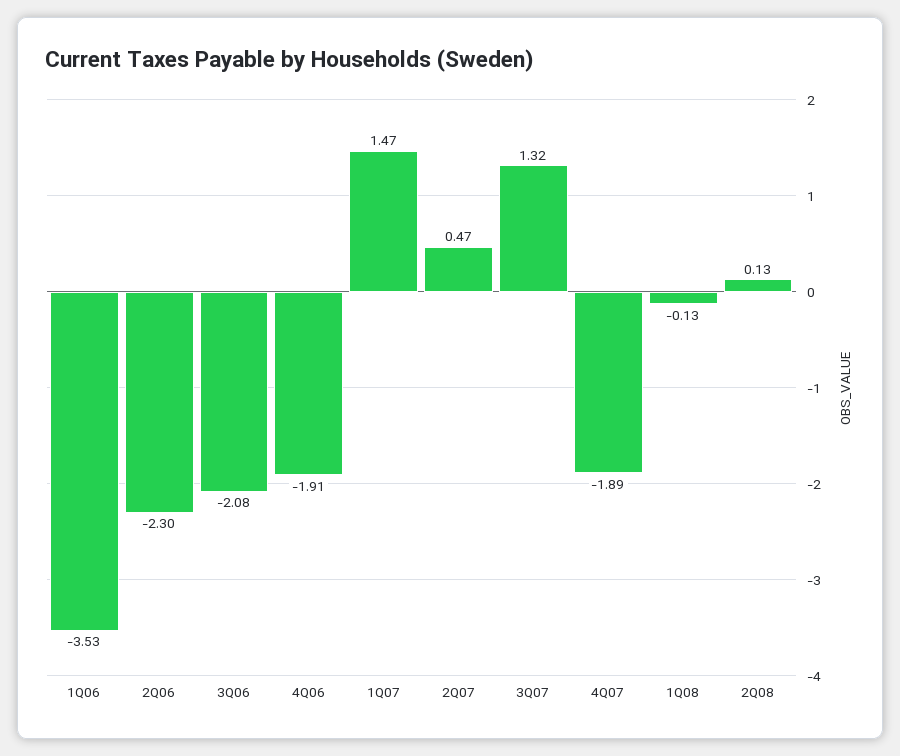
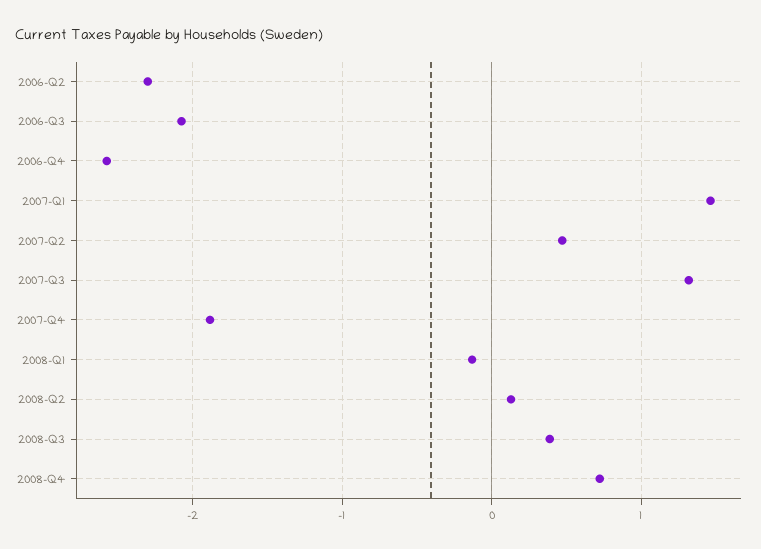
1Q06: -3.53 -> none
4Q06: -1.91 -> -2.6
2008-Q3: none -> 0.4
2008-Q4: none -> 0.7

